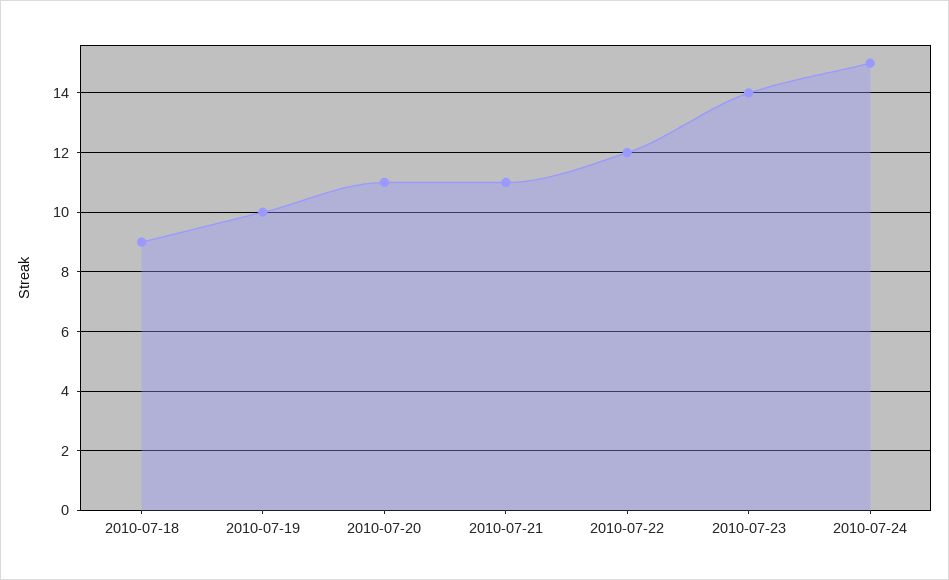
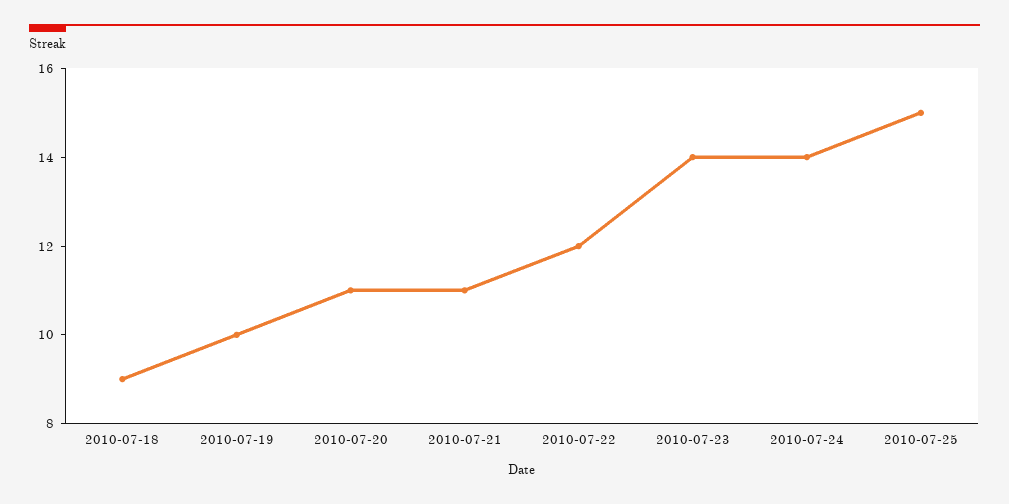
2010-07-24: 15 -> 14
2010-07-25: none -> 15

